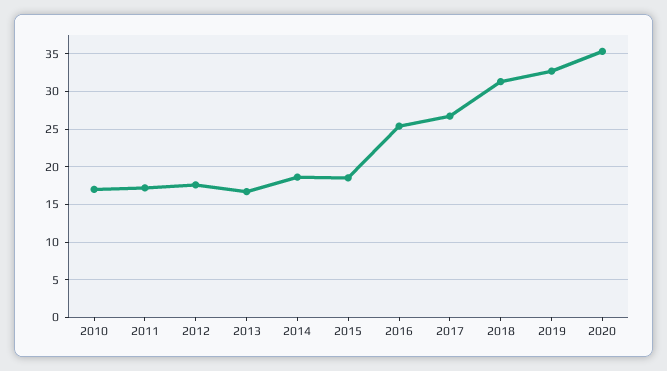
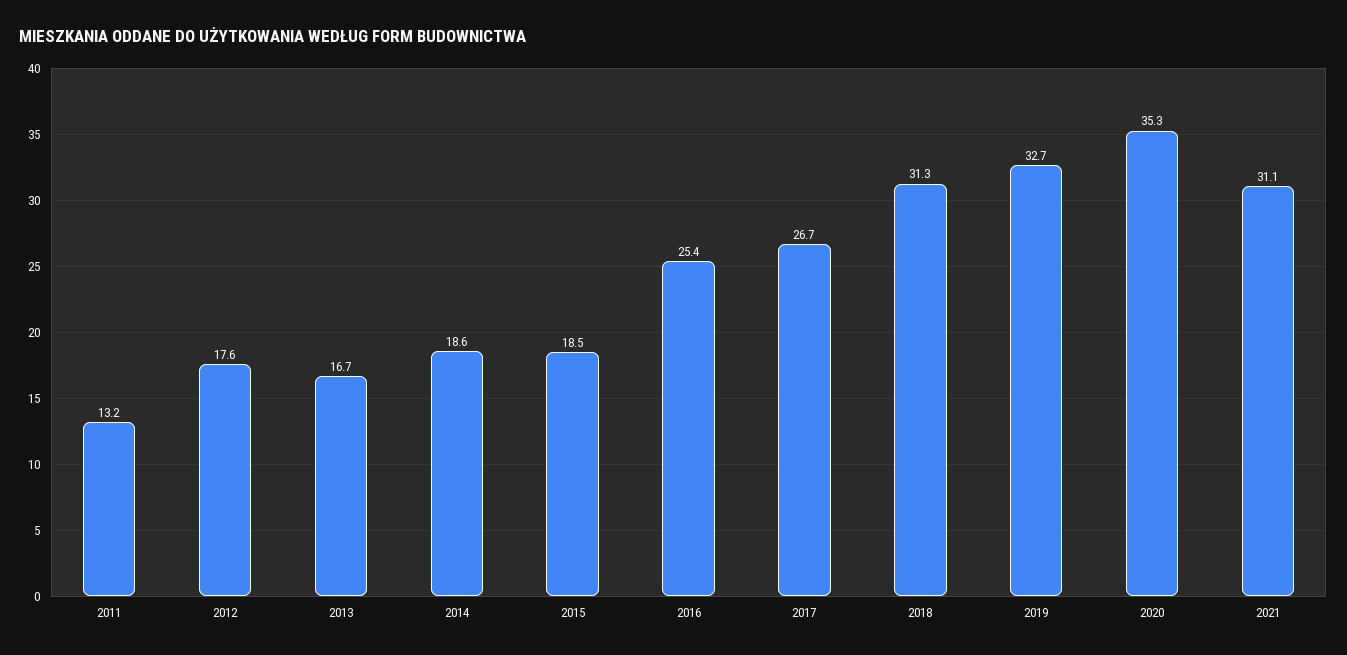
2010: 17 -> none
2011: 17 -> 13.2
2021: none -> 31.1

